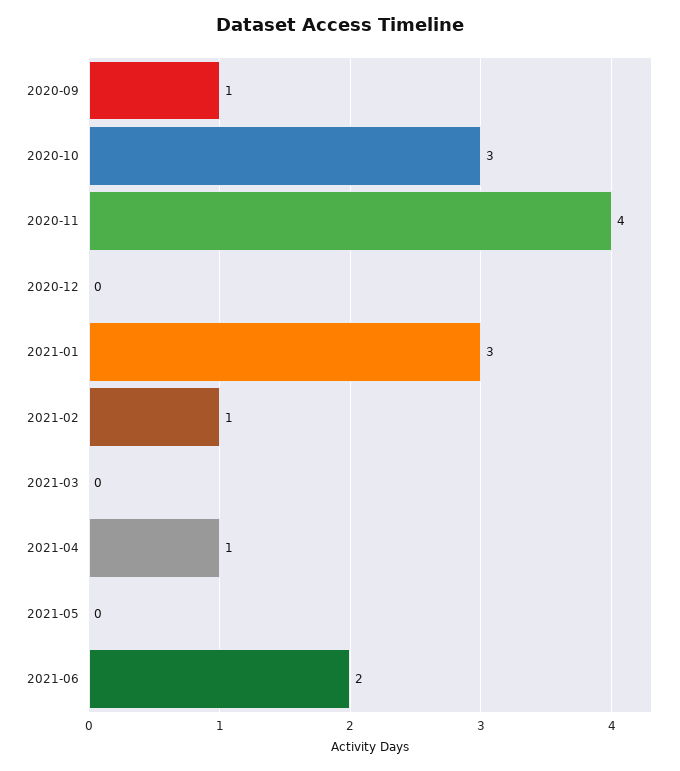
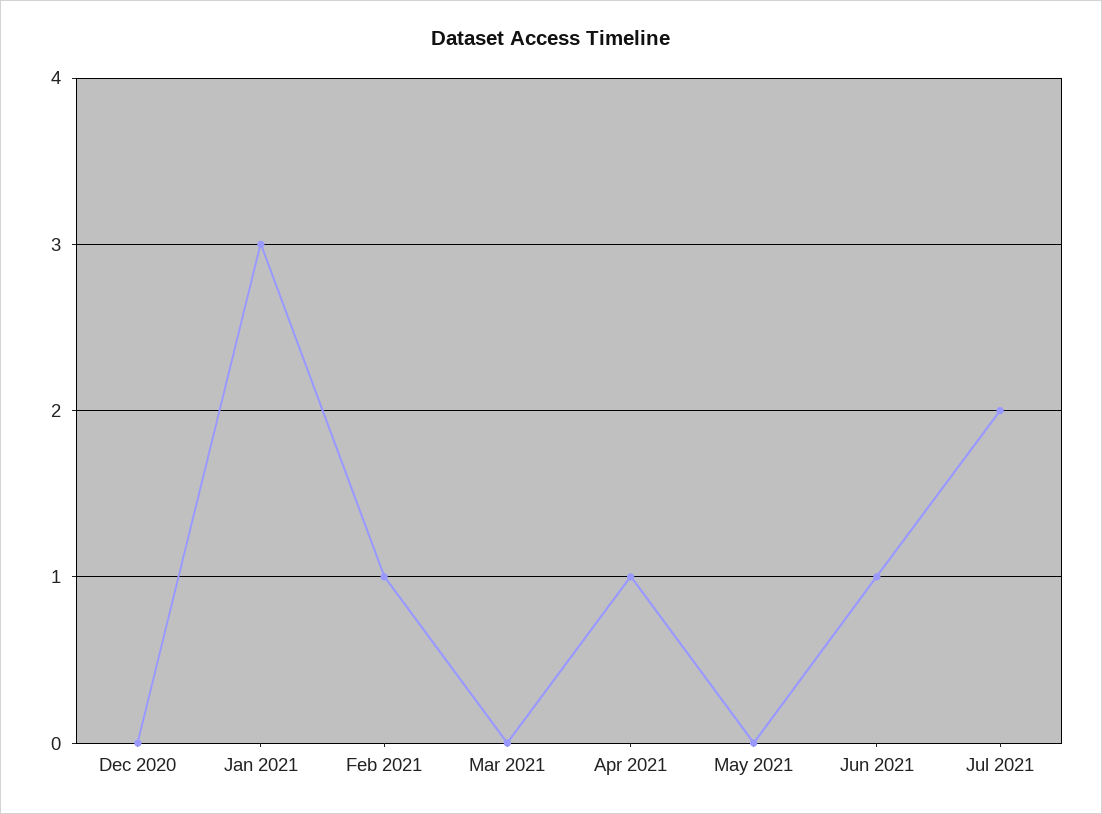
2020-09: 1 -> none
2020-10: 3 -> none
2020-11: 4 -> none
2021-06: 2 -> 1
Jul 2021: none -> 2

